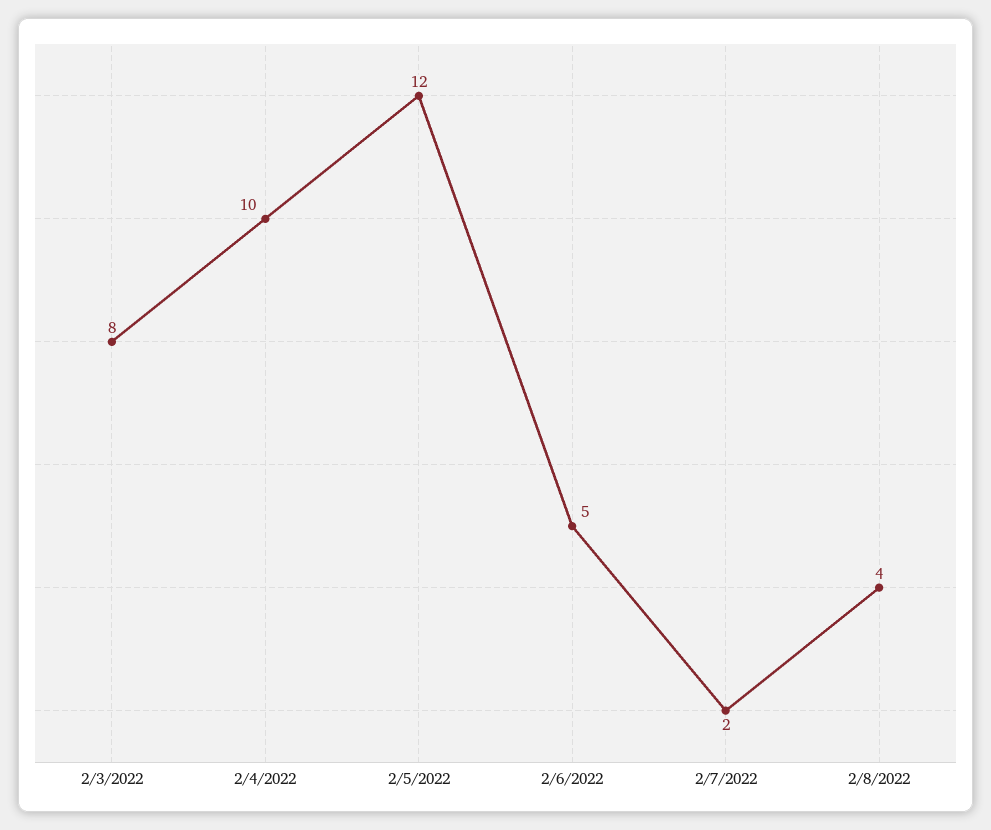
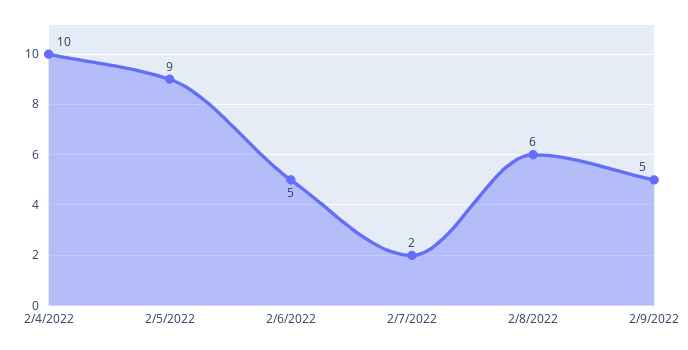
2/3/2022: 8 -> none
2/5/2022: 12 -> 9
2/8/2022: 4 -> 6
2/9/2022: none -> 5

